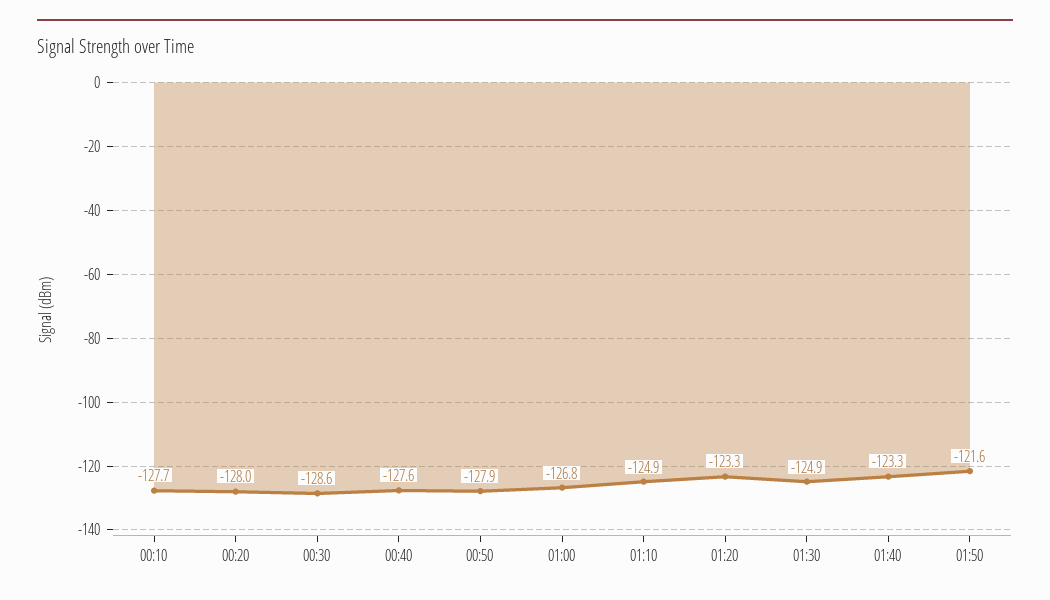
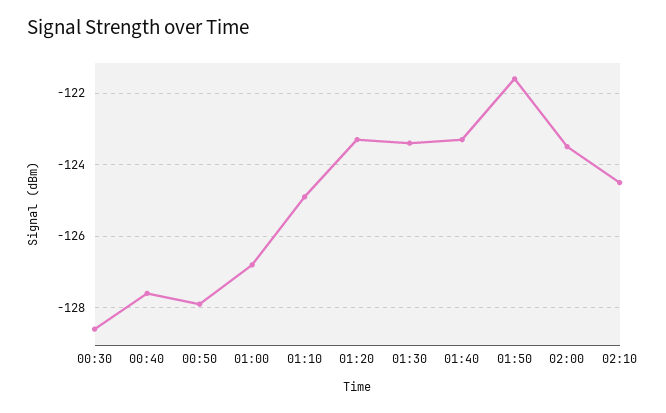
00:10: -127.7 -> none
00:20: -128 -> none
01:30: -124.9 -> -123.5
02:00: none -> -123.5
02:10: none -> -124.5

